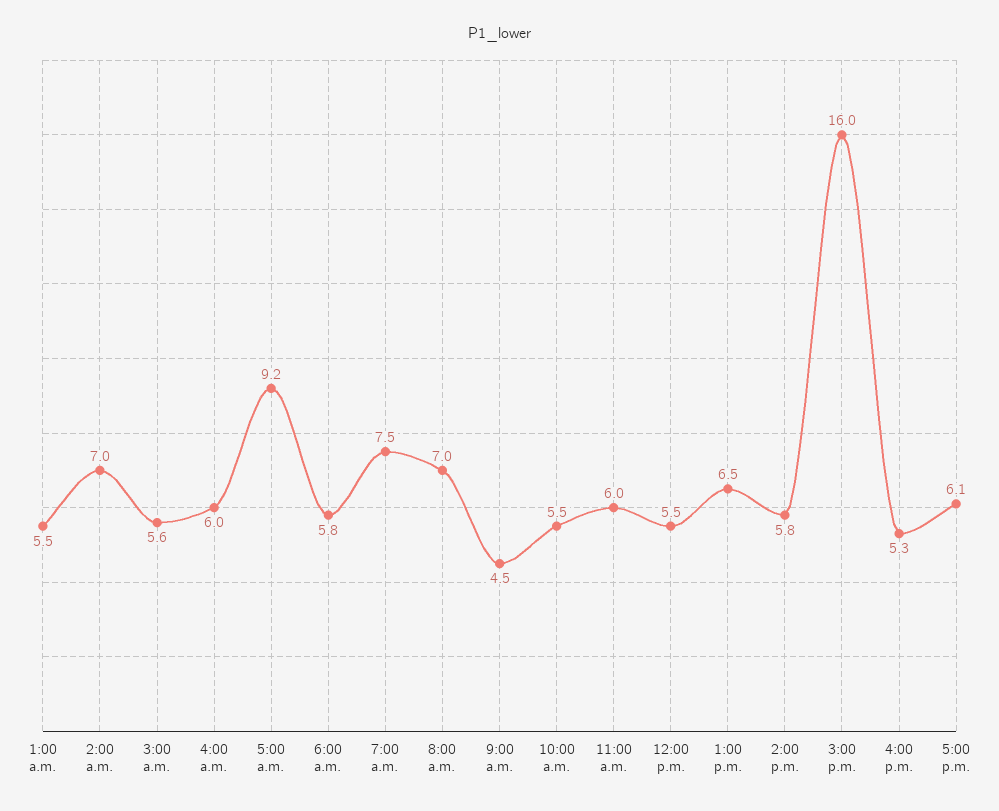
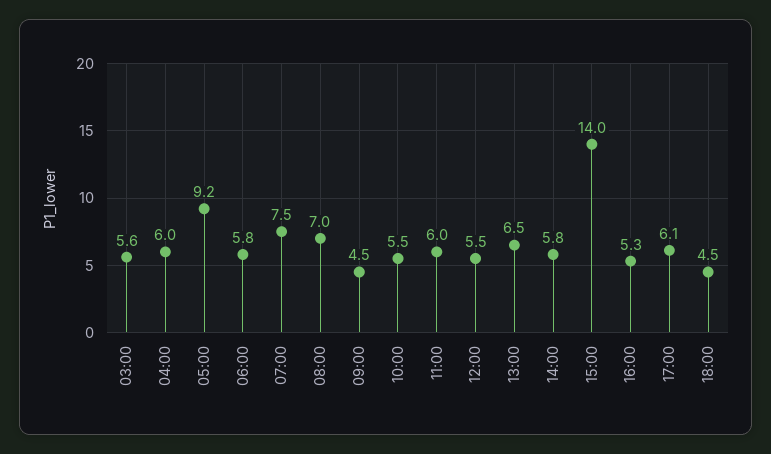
1:00 a.m.: 5.5 -> none
2:00 a.m.: 7 -> none
3:00 p.m.: 16 -> 14
18:00: none -> 4.5

